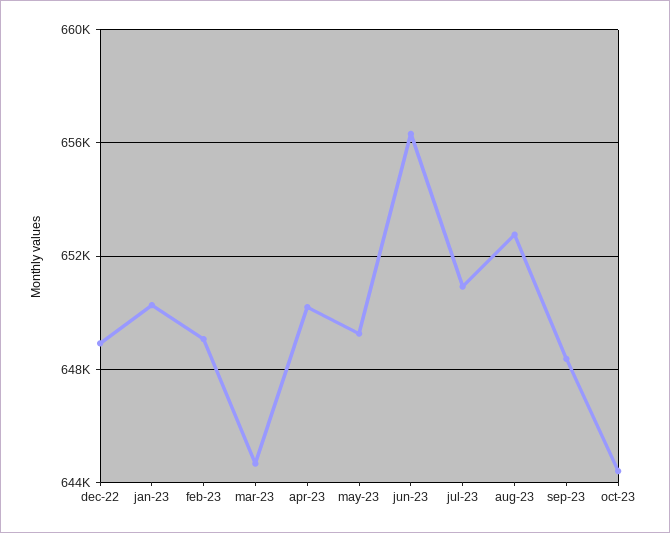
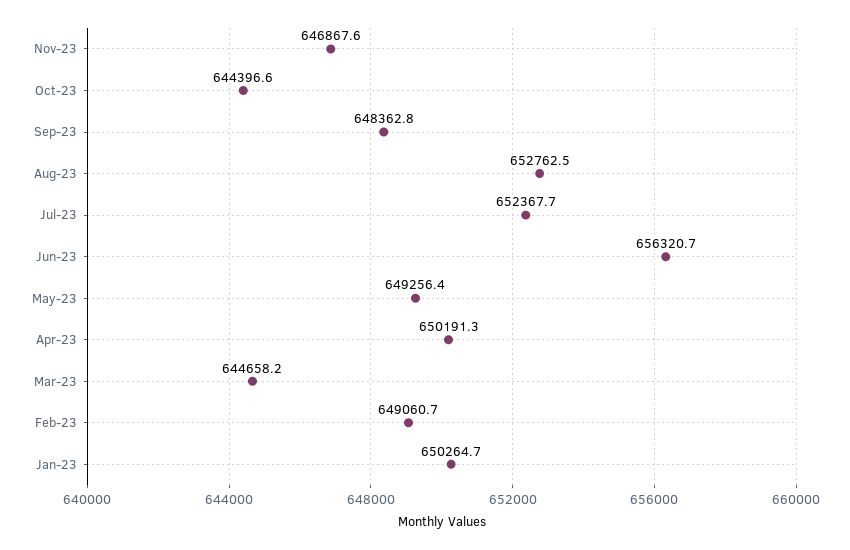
dec-22: 649000 -> none
jul-23: 651000 -> 652367.7
Nov-23: none -> 646867.6

